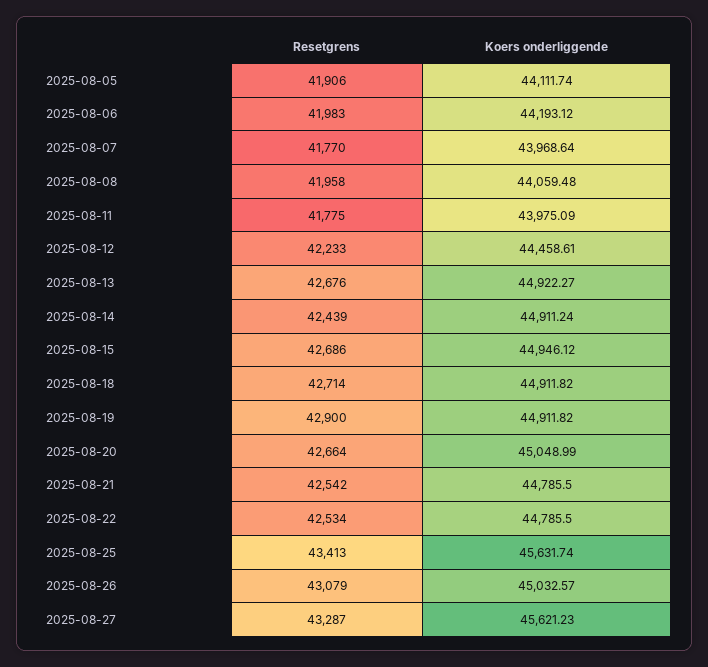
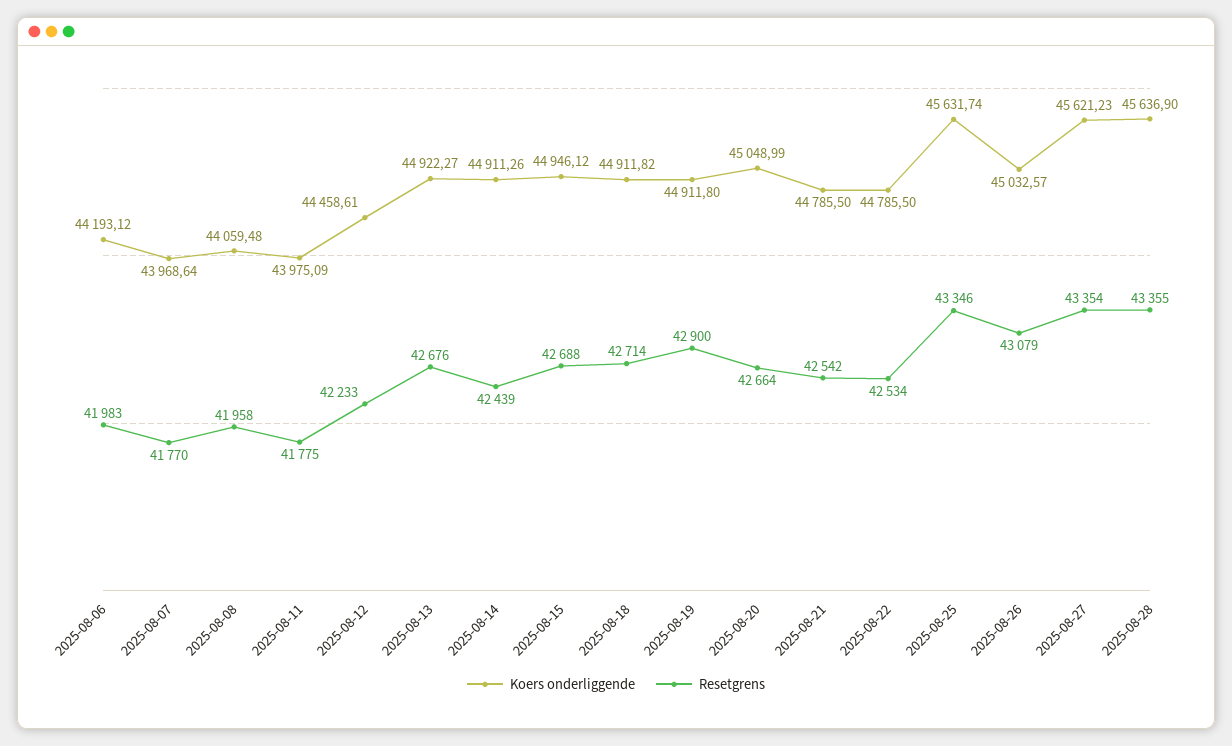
Resetgrens, 2025-08-05: 41906 -> none
Koers onderliggende, 2025-08-05: 44111.74 -> none
Koers onderliggende, 2025-08-14: 44911.24 -> 44911.26
Resetgrens, 2025-08-15: 42686 -> 42688
Koers onderliggende, 2025-08-19: 44911.82 -> 44911.8
Resetgrens, 2025-08-25: 43413 -> 43346
Resetgrens, 2025-08-27: 43287 -> 43354
Koers onderliggende, 2025-08-28: none -> 45636.9
Resetgrens, 2025-08-28: none -> 43355

